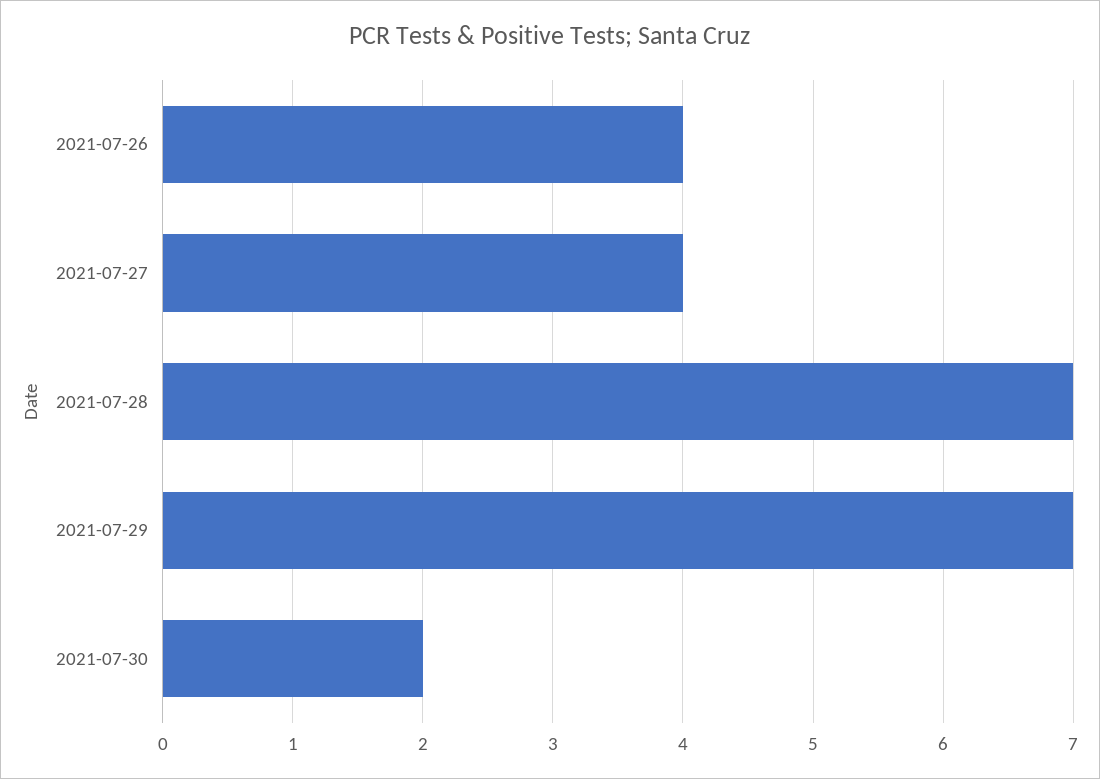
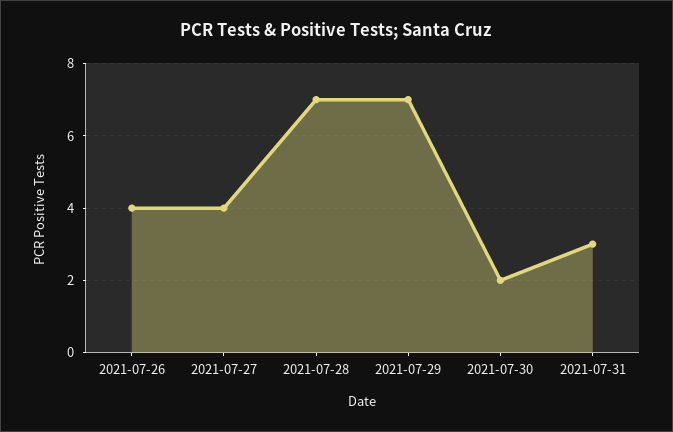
2021-07-31: none -> 3

